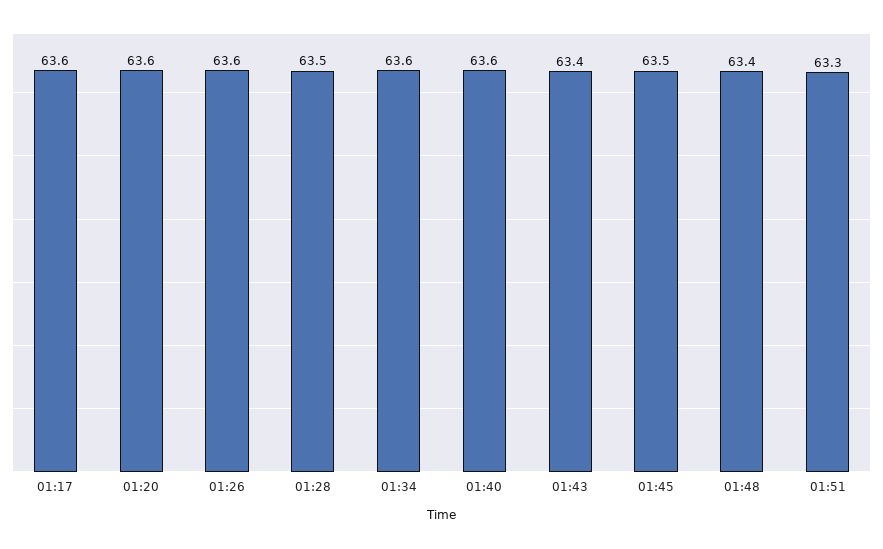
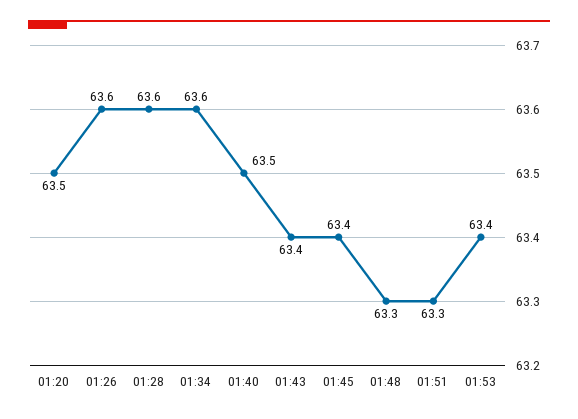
01:17: 63.6 -> none
01:20: 63.6 -> 63.5
01:28: 63.5 -> 63.6
01:40: 63.6 -> 63.5
01:45: 63.5 -> 63.4
01:48: 63.4 -> 63.3
01:53: none -> 63.4

